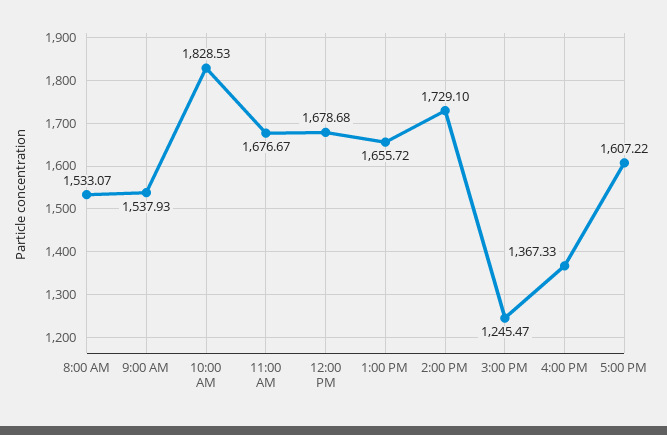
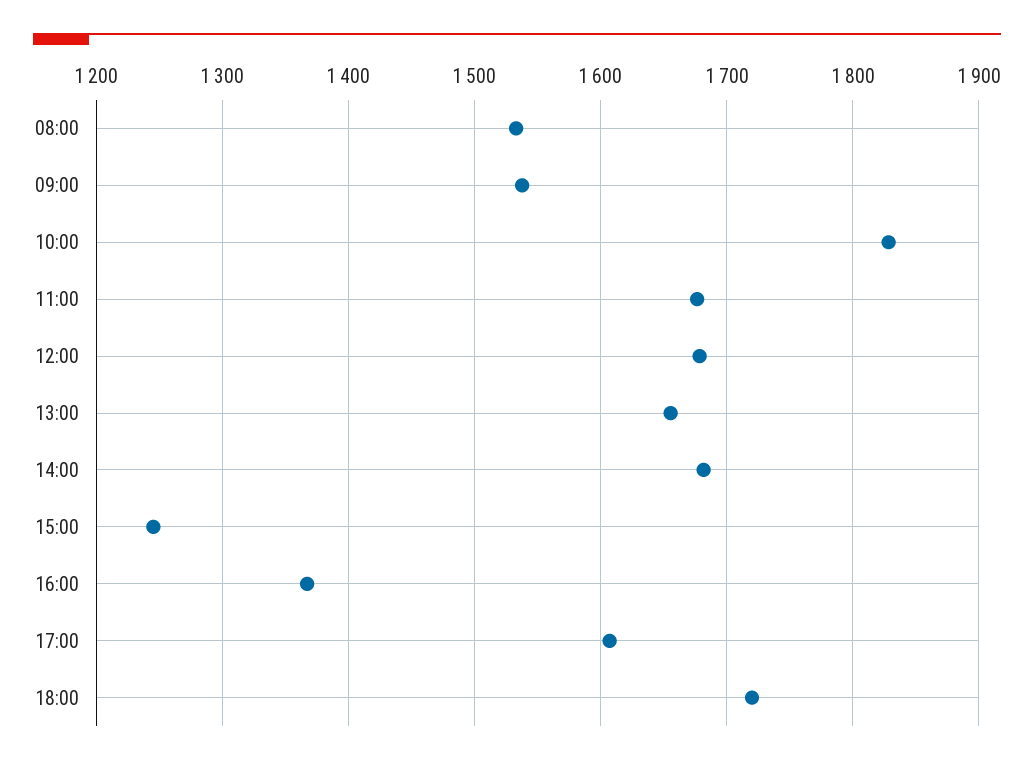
2:00 PM: 1729.1 -> 1680
18:00: none -> 1720

